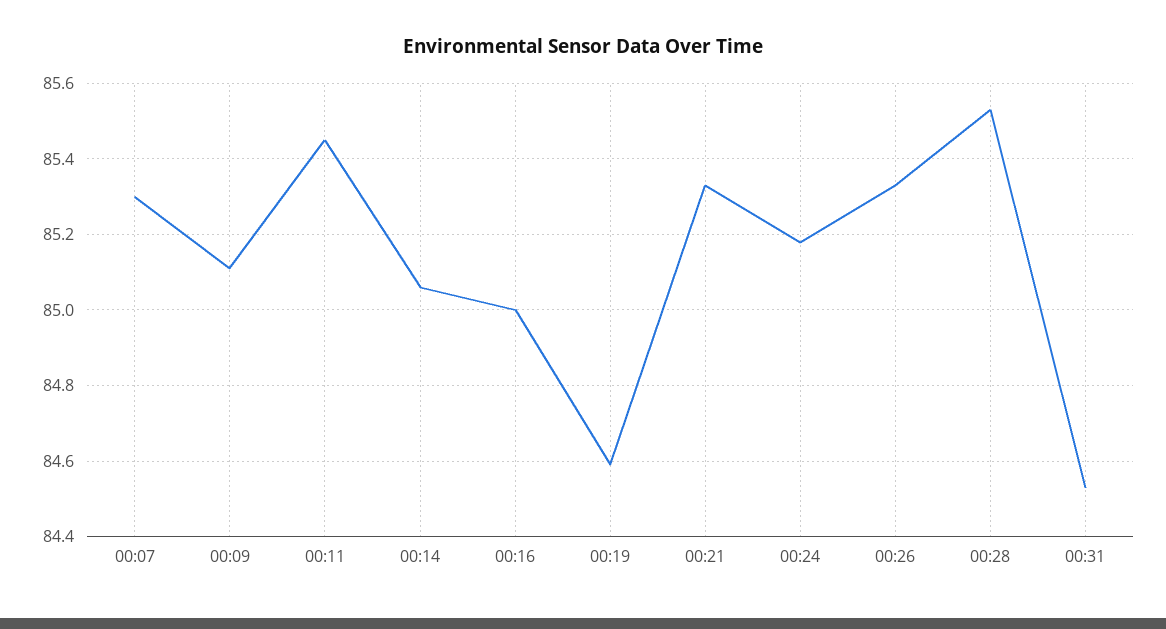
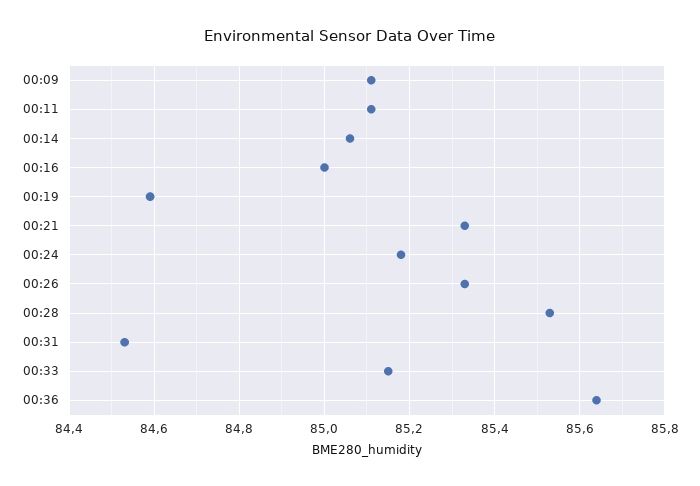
00:07: 85.3 -> none
00:11: 85.45 -> 85.1
00:33: none -> 85.15
00:36: none -> 85.65

